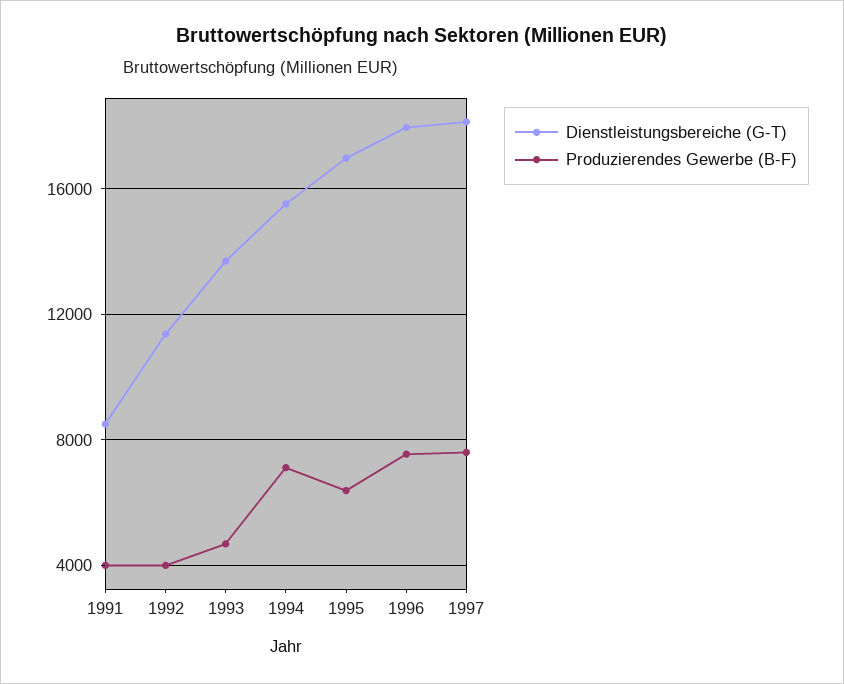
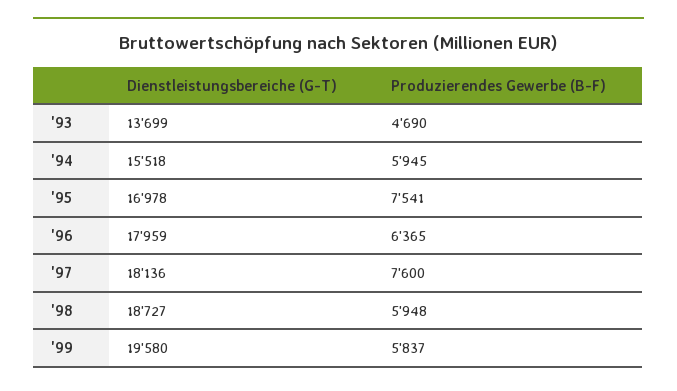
Dienstleistungsbereiche (G-T), 1991: 8500 -> none
Produzierendes Gewerbe (B-F), 1991: 4000 -> none
Dienstleistungsbereiche (G-T), 1992: 11500 -> none
Produzierendes Gewerbe (B-F), 1992: 4000 -> none
Produzierendes Gewerbe (B-F), 1994: 7000 -> 5945
Produzierendes Gewerbe (B-F), 1995: 6500 -> 7541
Produzierendes Gewerbe (B-F), 1996: 7500 -> 6365
Dienstleistungsbereiche (G-T), '98: none -> 18727
Produzierendes Gewerbe (B-F), '98: none -> 5948
Dienstleistungsbereiche (G-T), '99: none -> 19580
Produzierendes Gewerbe (B-F), '99: none -> 5837

